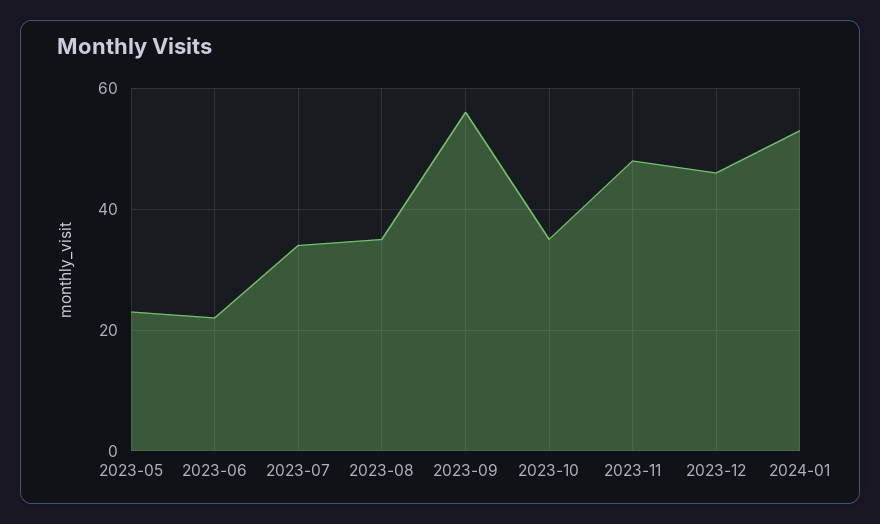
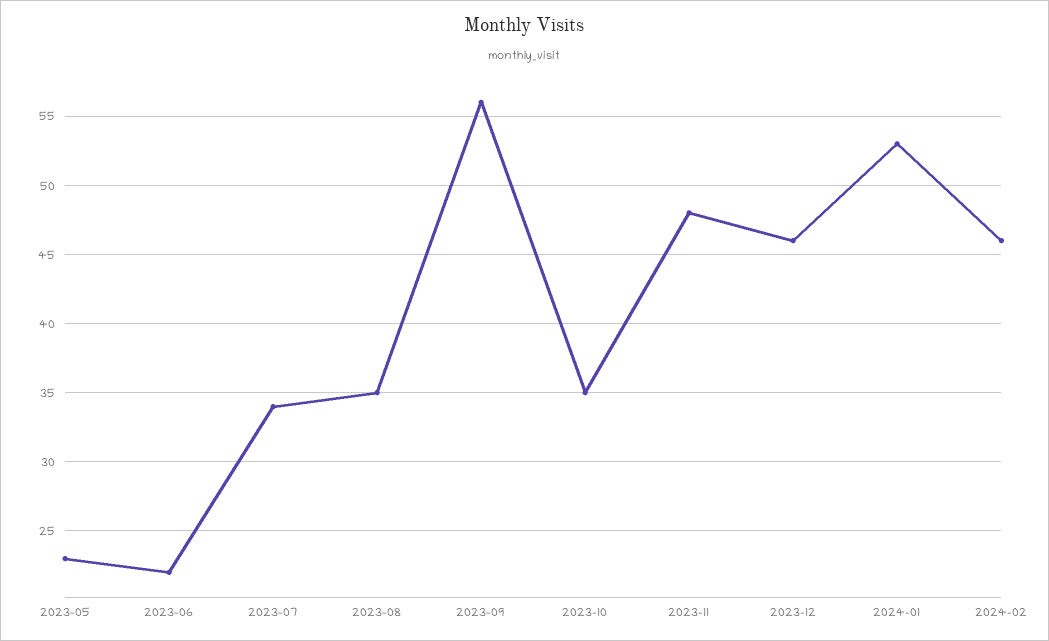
2024-02: none -> 46

